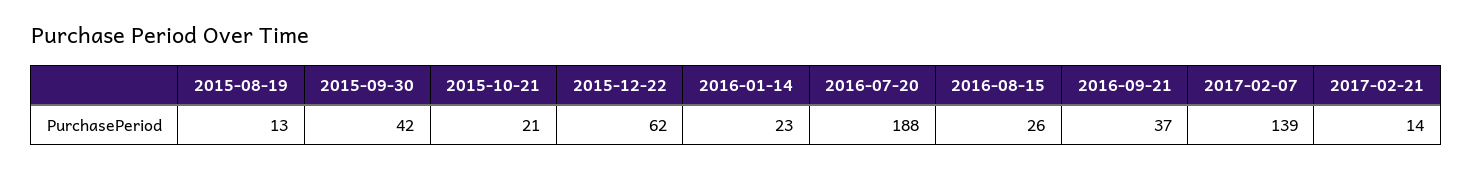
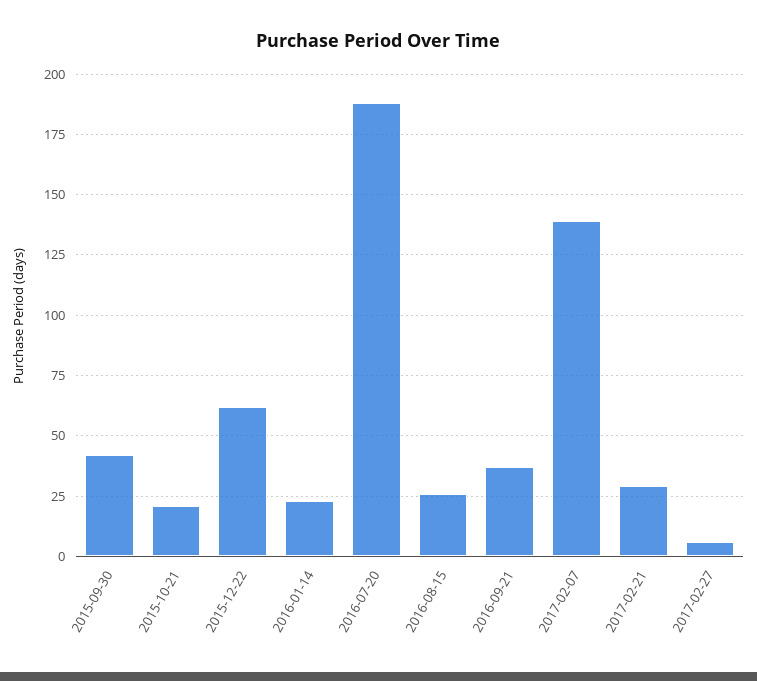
2015-08-19: 13 -> none
2017-02-21: 14 -> 30
2017-02-27: none -> 5

